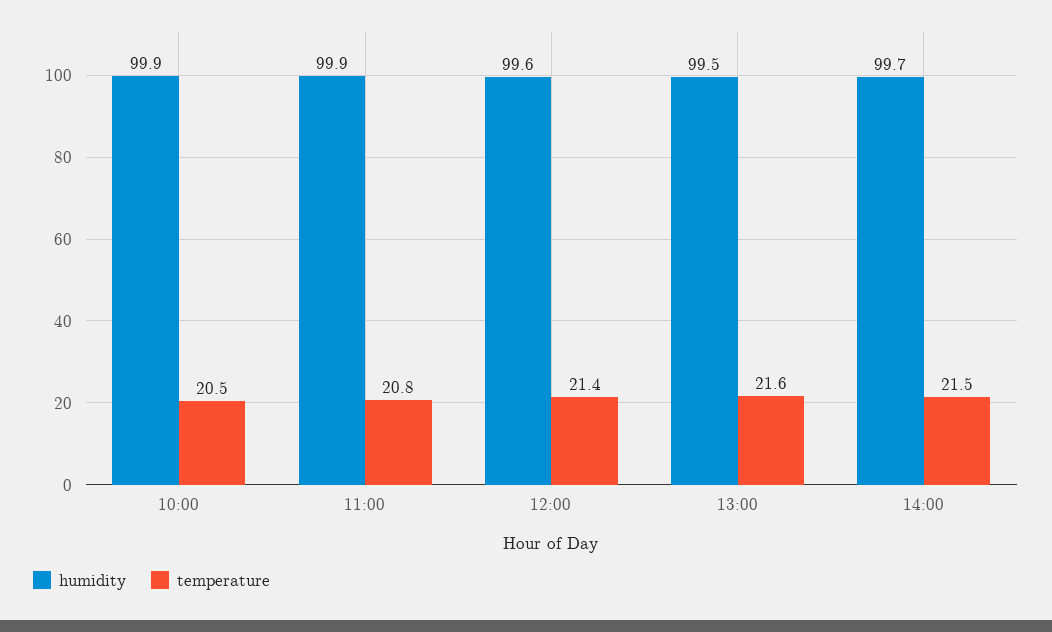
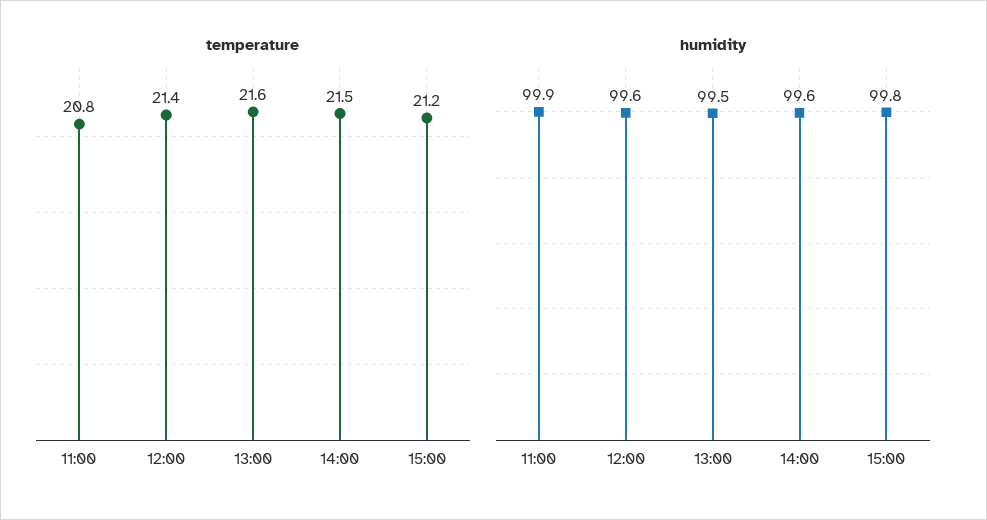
humidity, 10:00: 99.9 -> none
temperature, 10:00: 20.5 -> none
humidity, 14:00: 99.7 -> 99.6
temperature, 15:00: none -> 21.2
humidity, 15:00: none -> 99.8

